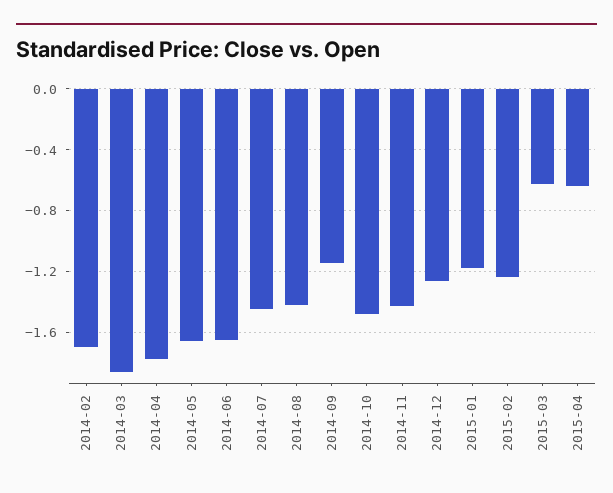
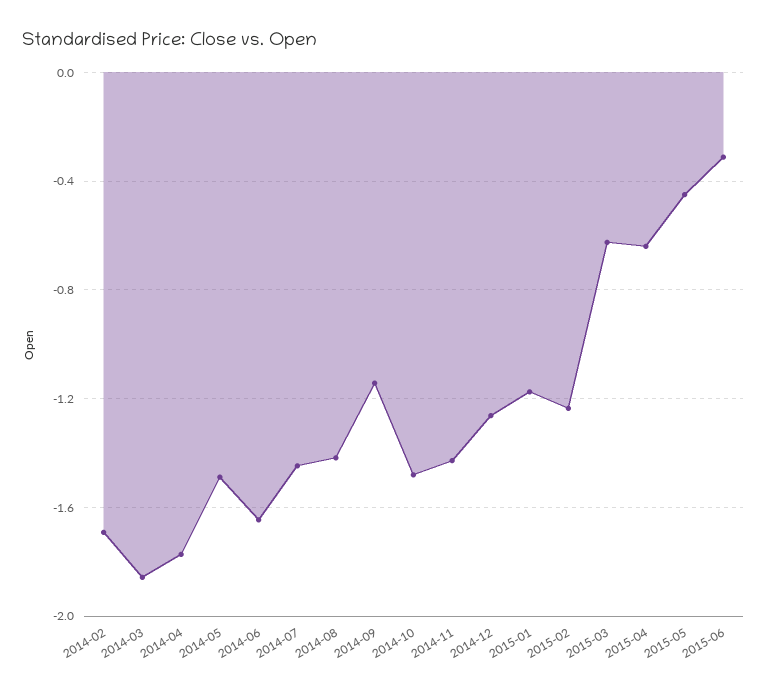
2014-05: -1.65 -> -1.5
2015-05: none -> -0.45
2015-06: none -> -0.3

